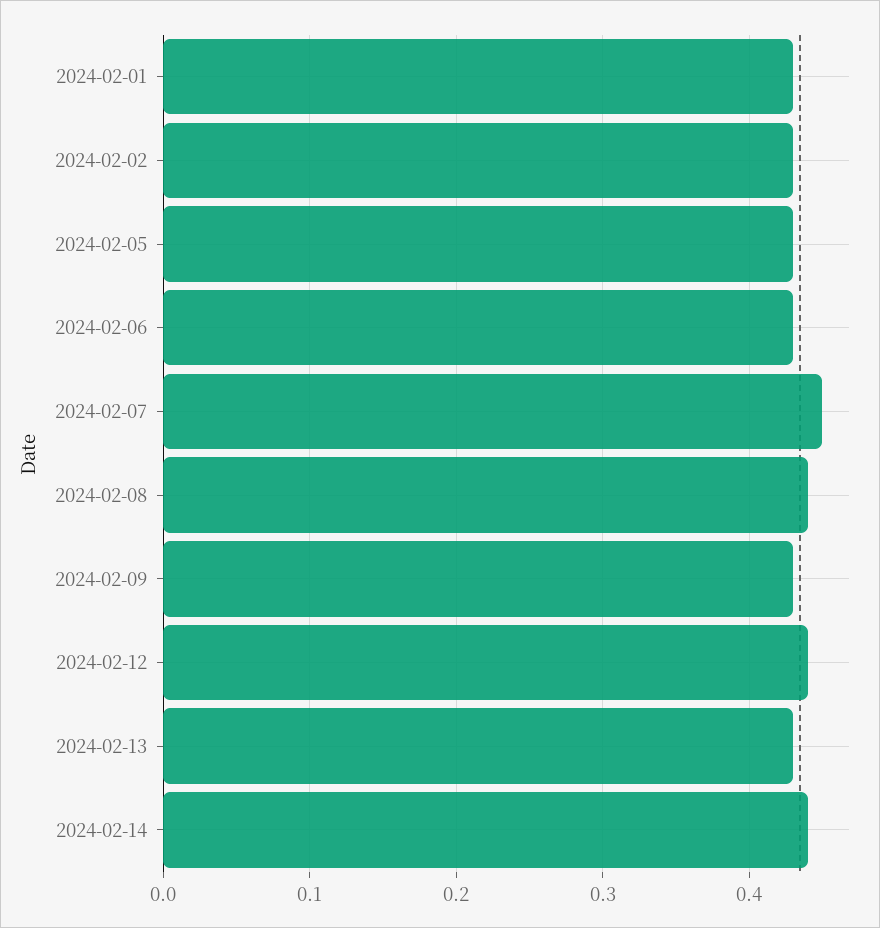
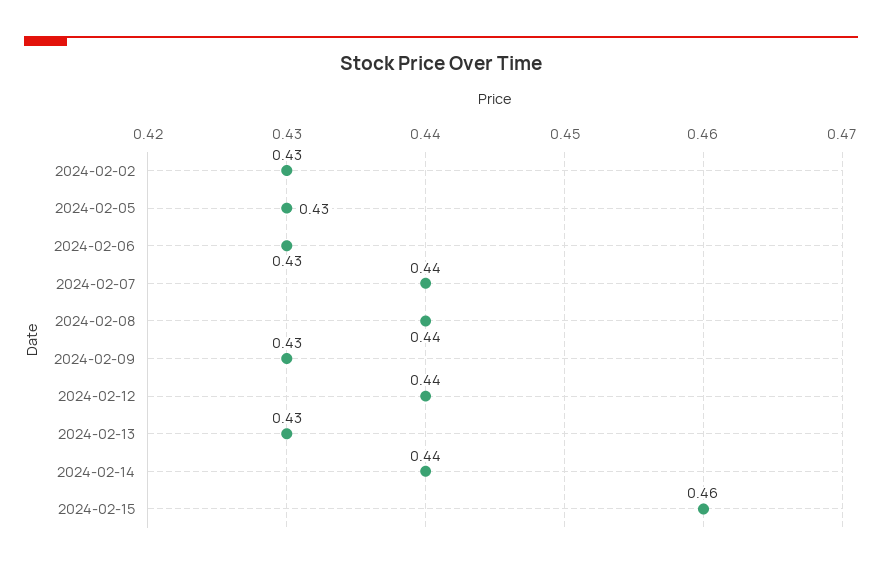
2024-02-01: 0.43 -> none
2024-02-07: 0.45 -> 0.44
2024-02-15: none -> 0.46

